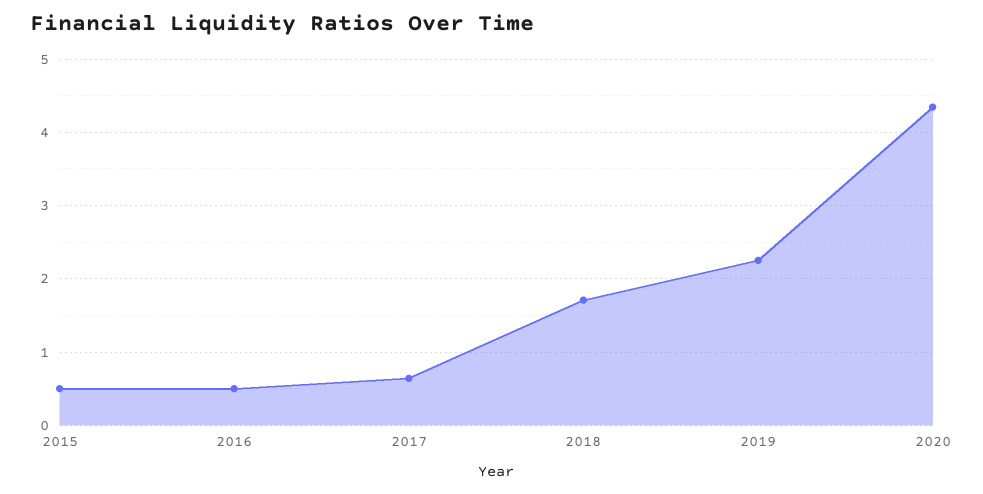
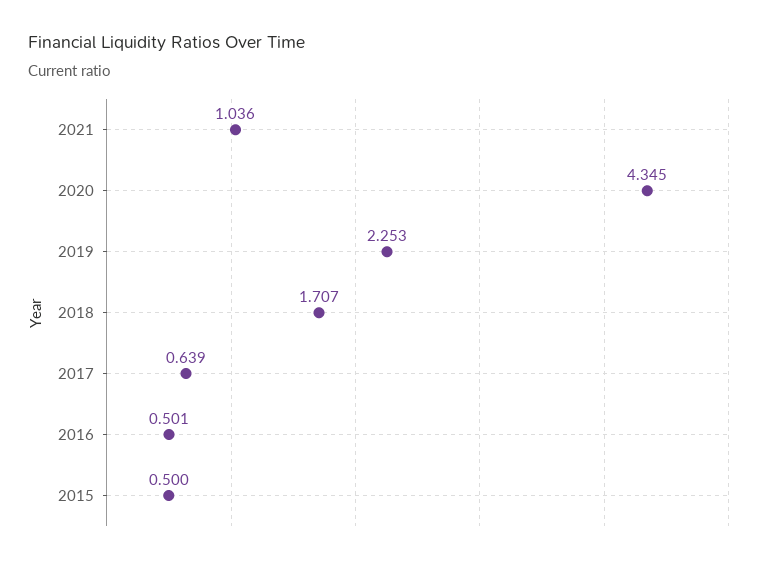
2021: none -> 1.036

